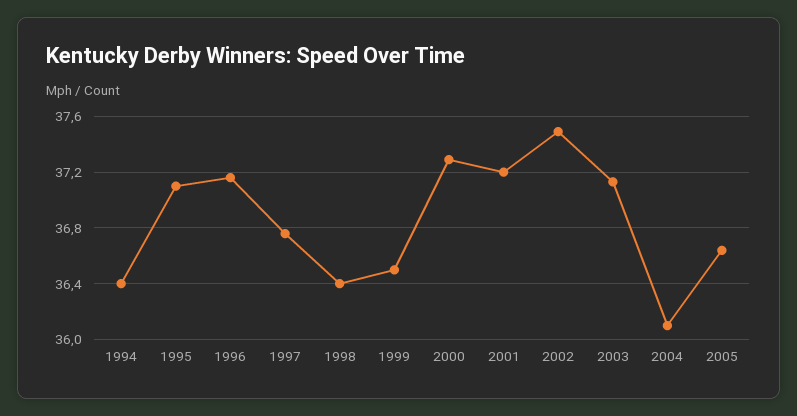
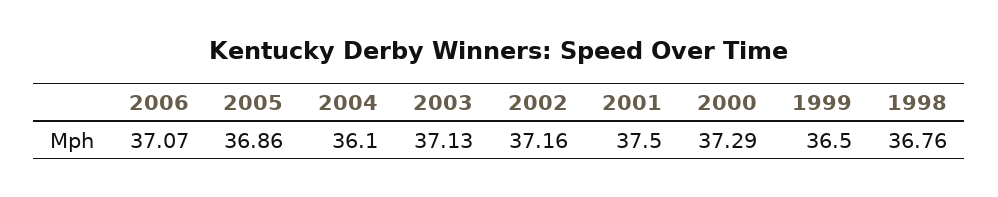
1994: 36.4 -> none
1995: 37.1 -> none
1996: 37.15 -> none
1997: 36.75 -> none
1998: 36.4 -> 36.76
2001: 37.2 -> 37.5
2002: 37.5 -> 37.16
2005: 36.65 -> 36.86
2006: none -> 37.07

